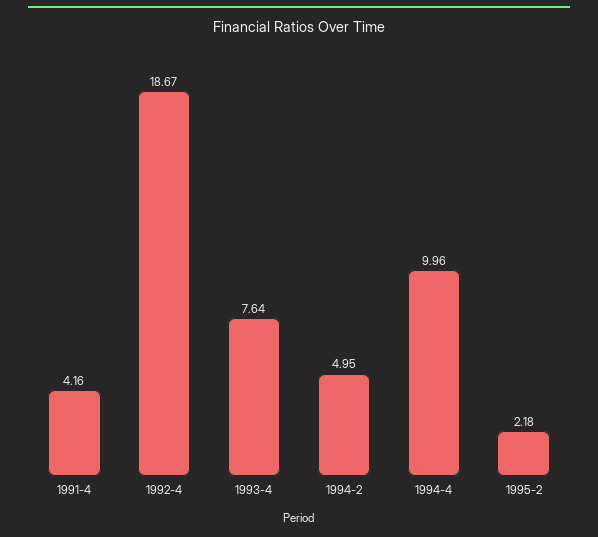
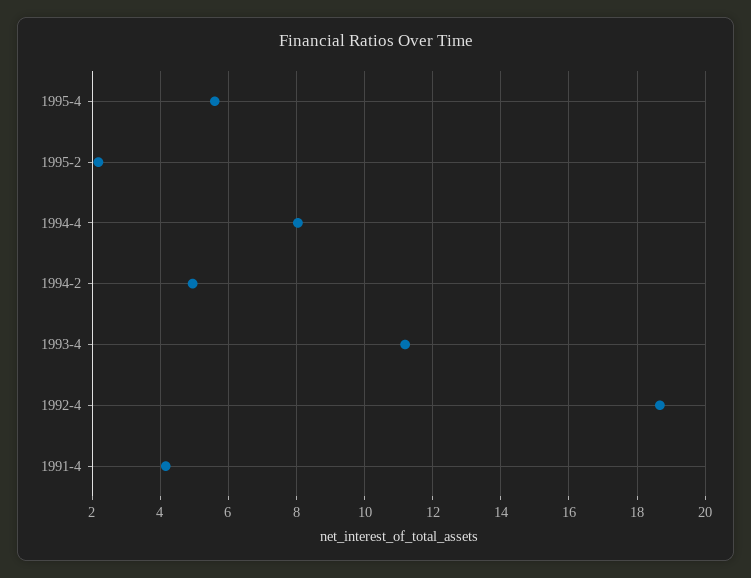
1993-4: 7.64 -> 11.2
1994-4: 9.96 -> 8
1995-4: none -> 5.6

